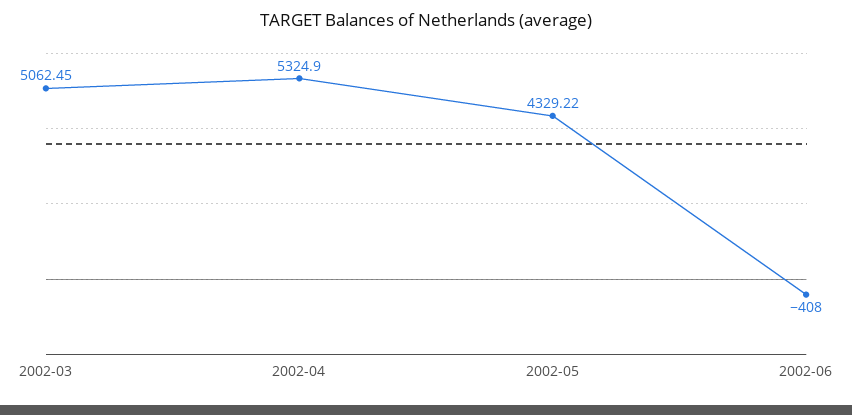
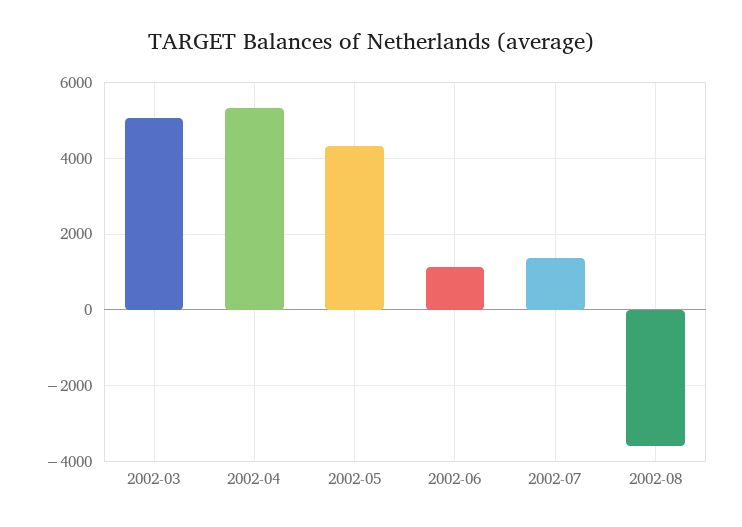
2002-06: -408 -> 1200
2002-07: none -> 1400
2002-08: none -> -3600

